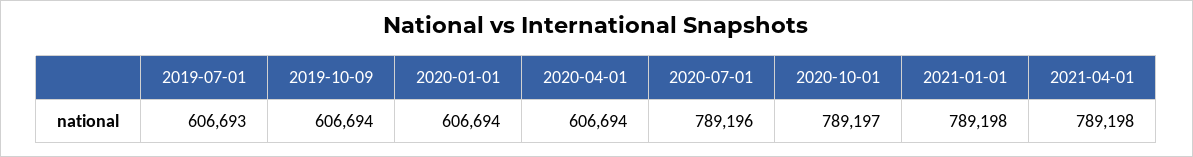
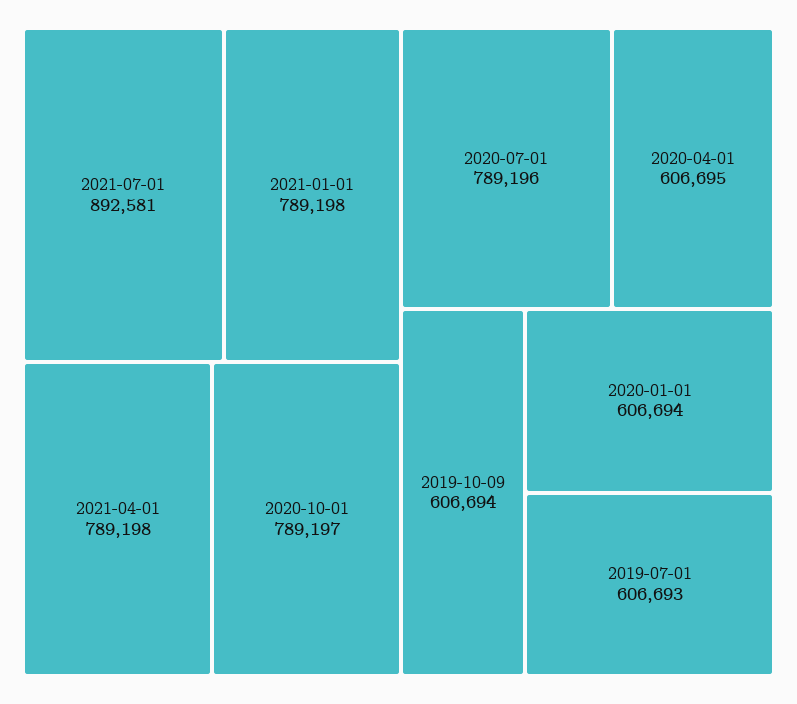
2020-04-01: 606694 -> 606695
2021-07-01: none -> 892581

